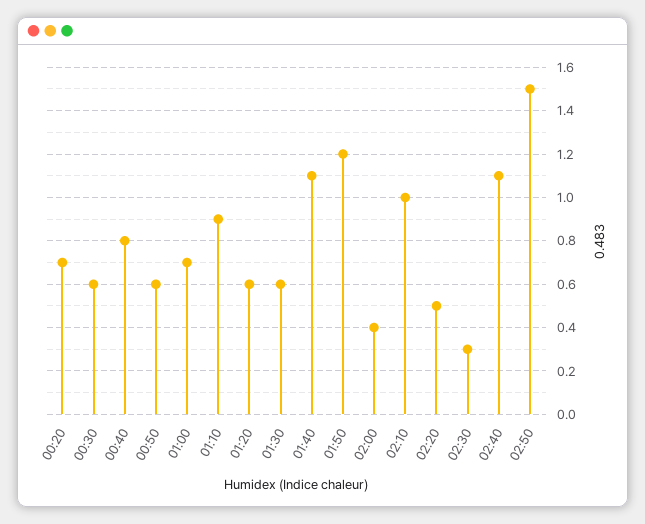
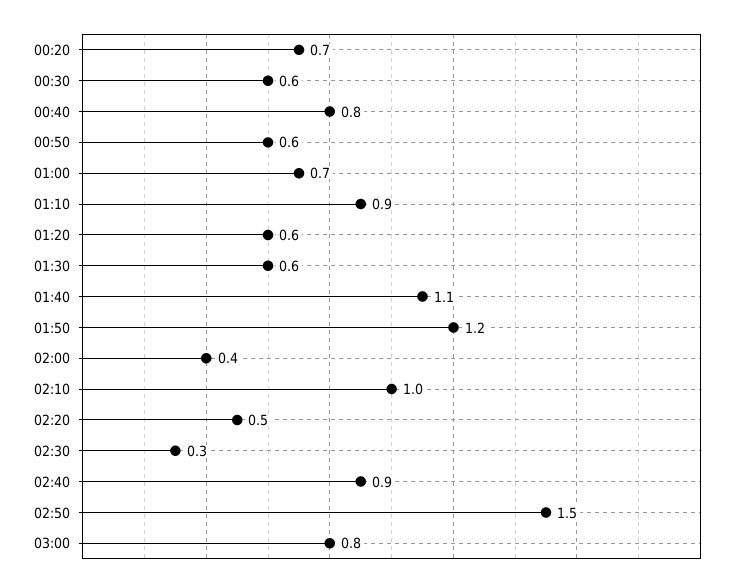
02:40: 1.1 -> 0.9
03:00: none -> 0.8

